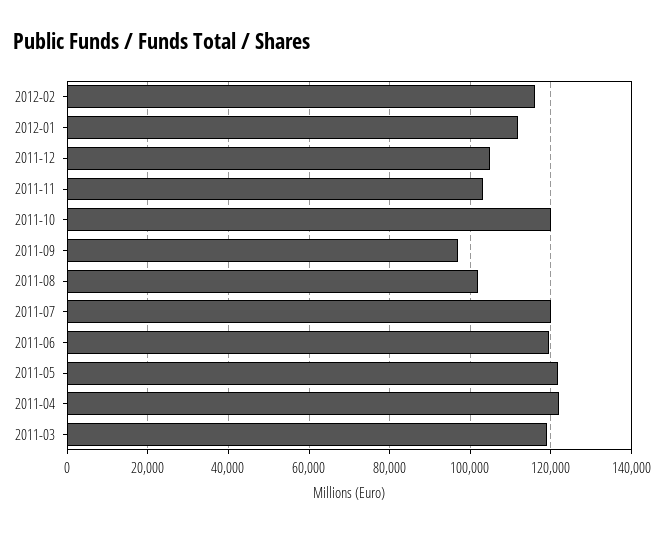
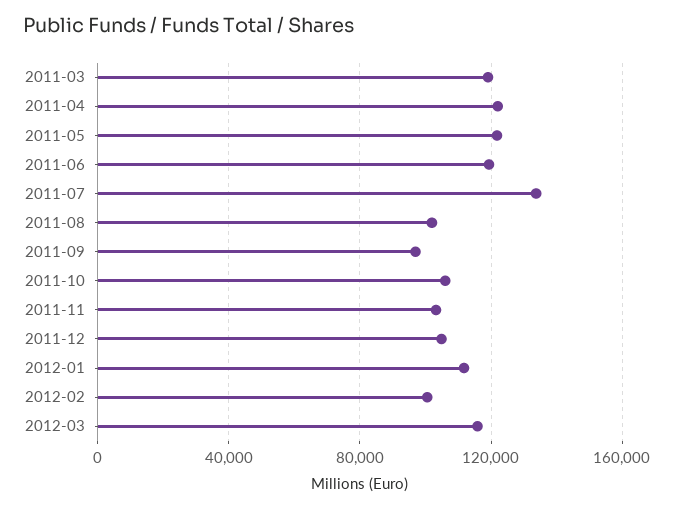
2012-02: 116000 -> 100000
2011-10: 120000 -> 105000
2011-07: 120000 -> 135000
2012-03: none -> 115000

